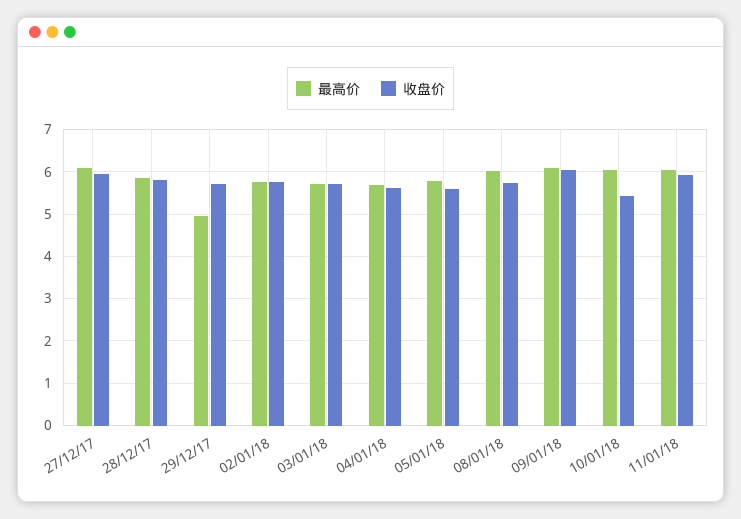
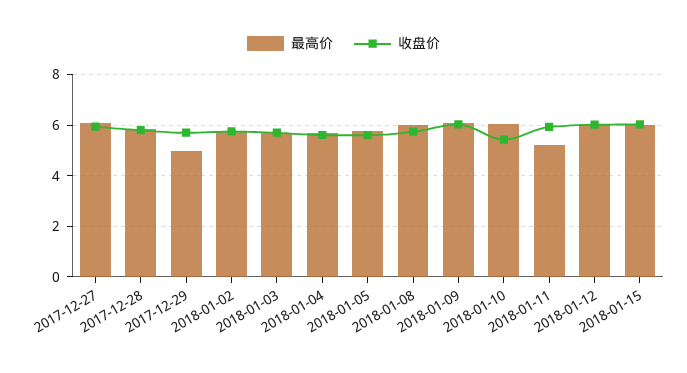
最高价, 11/01/18: 6 -> 5.25
最高价, 2018-01-12: none -> 6
收盘价, 2018-01-12: none -> 6
最高价, 2018-01-15: none -> 6
收盘价, 2018-01-15: none -> 6

